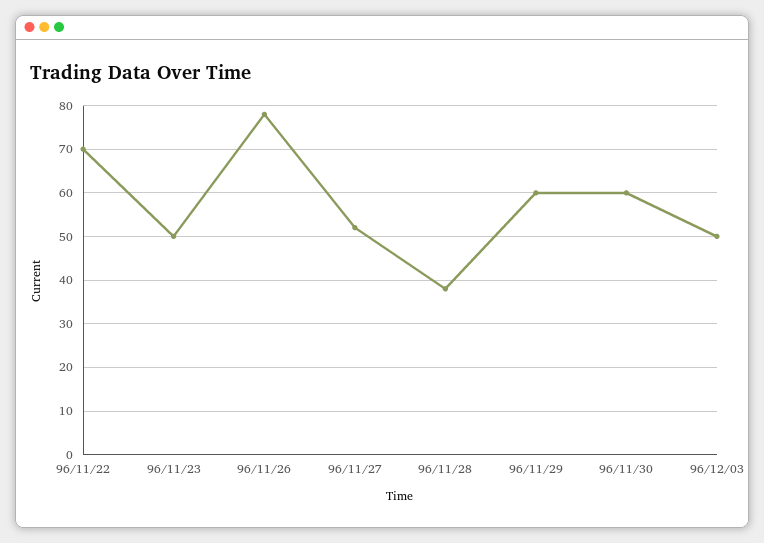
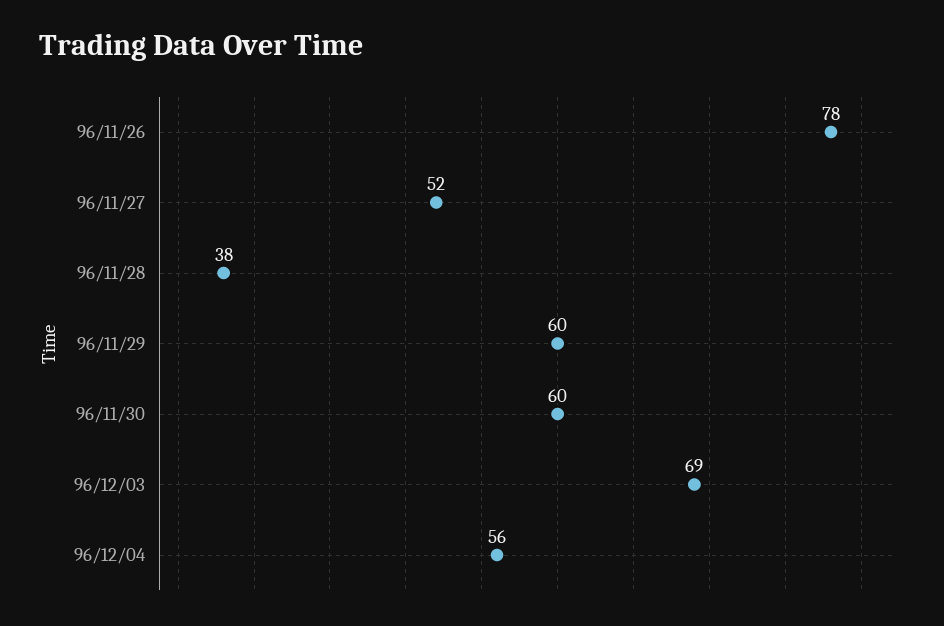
96/11/22: 70 -> none
96/11/23: 50 -> none
96/12/03: 50 -> 69
96/12/04: none -> 56

